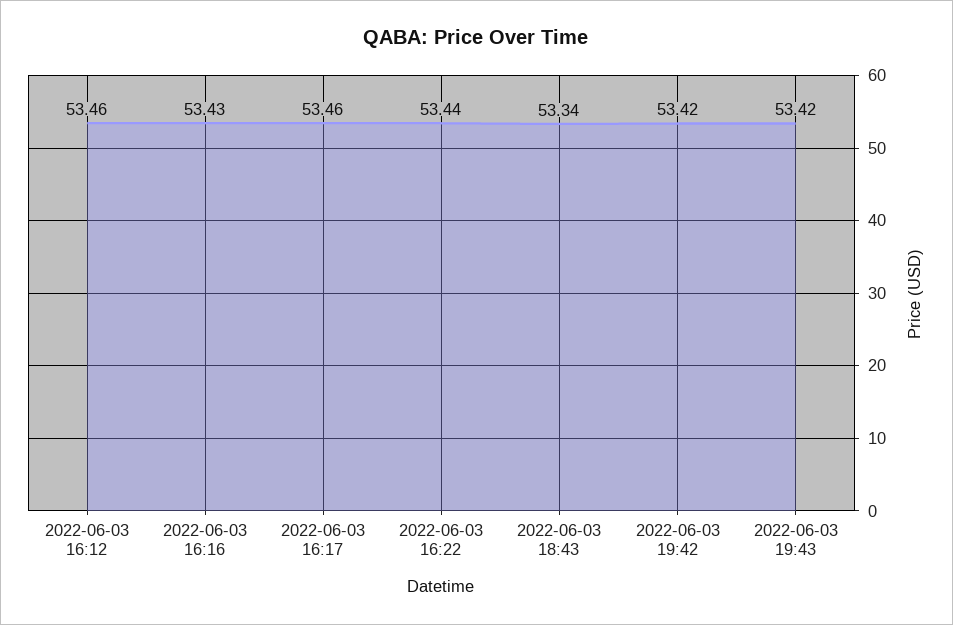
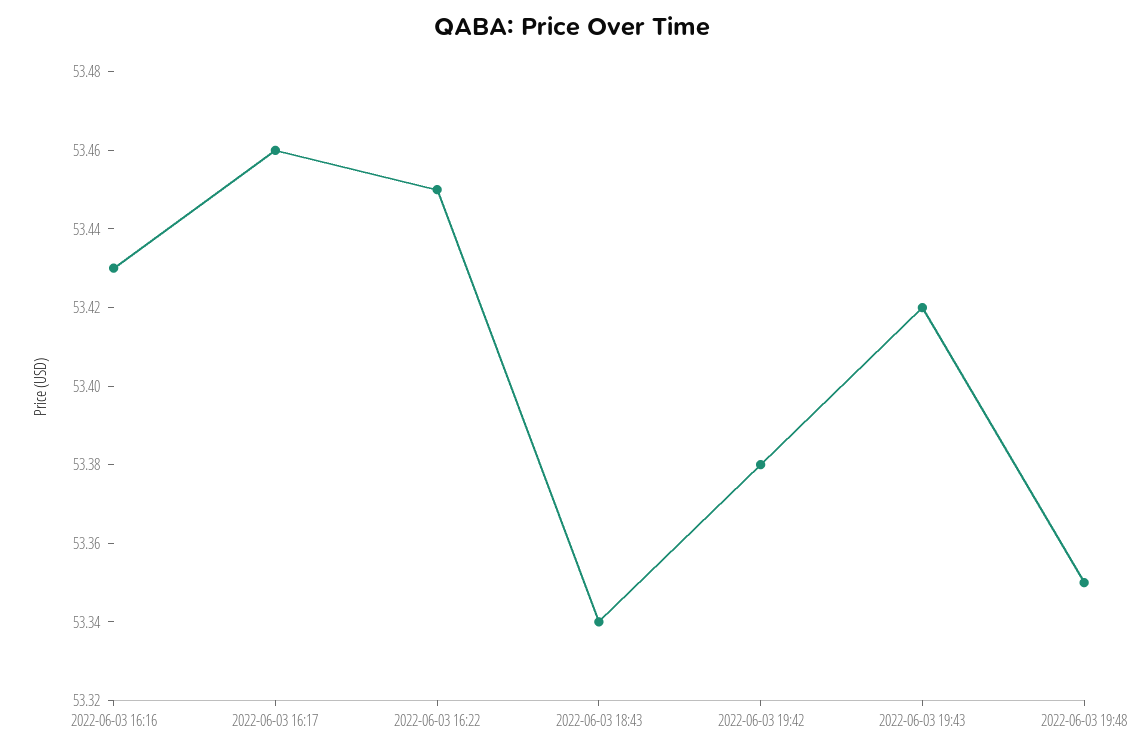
2022-06-03 16:12: 53.46 -> none
2022-06-03 16:22: 53.44 -> 53.45
2022-06-03 19:42: 53.42 -> 53.38
2022-06-03 19:48: none -> 53.35

